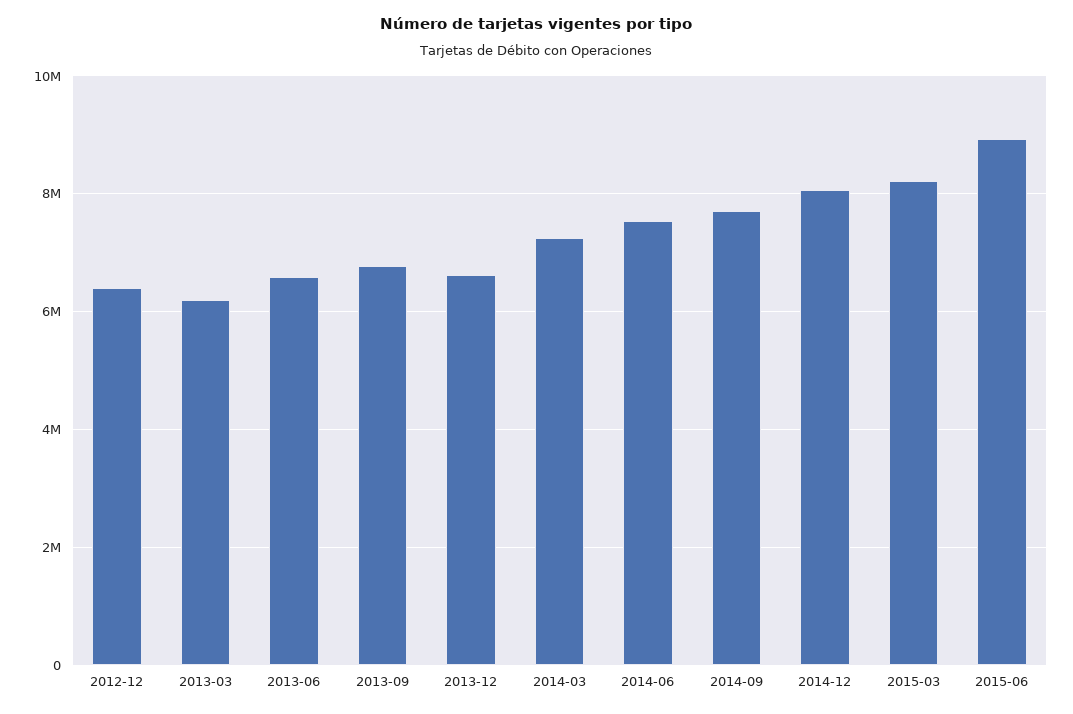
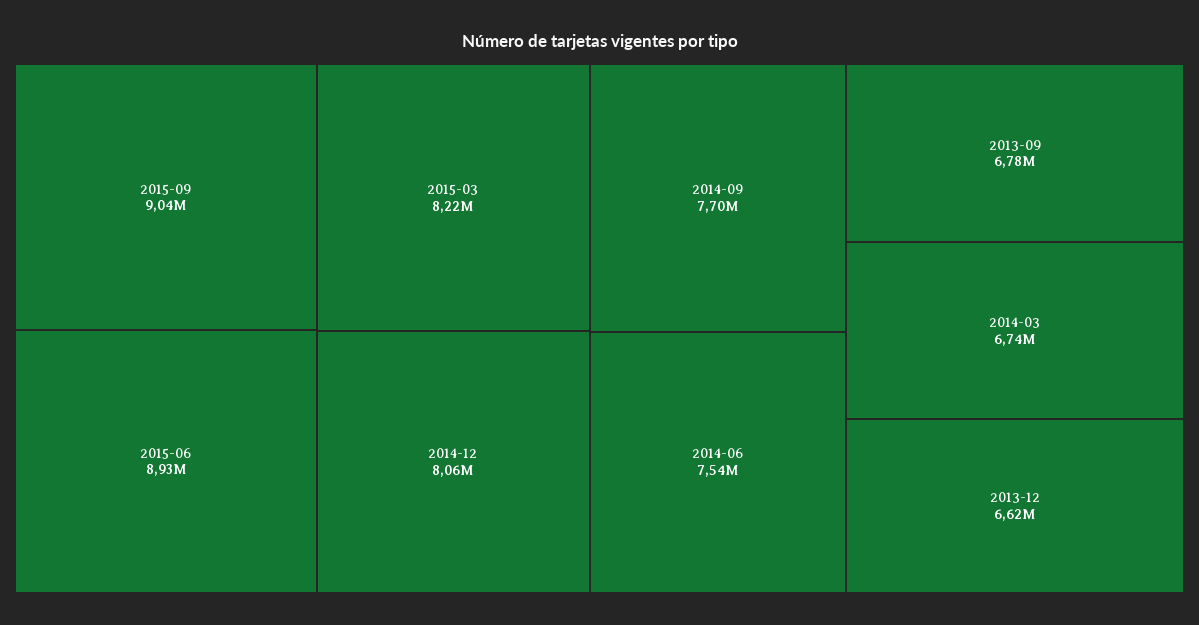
2012-12: 6400000 -> none
2013-03: 6200000 -> none
2013-06: 6600000 -> none
2014-03: 7200000 -> 6740000
2015-09: none -> 9040000

